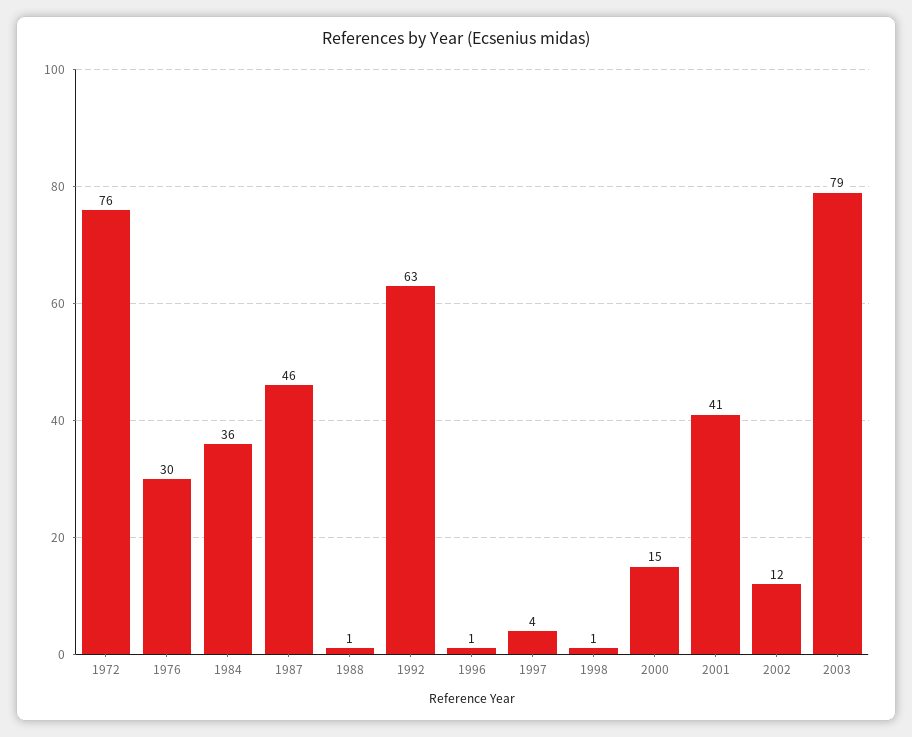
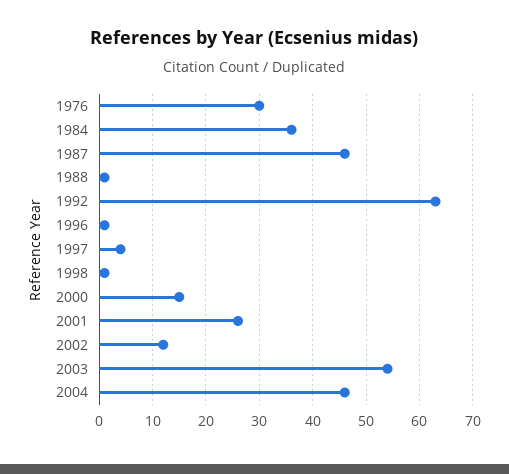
1972: 76 -> none
2001: 41 -> 25
2003: 79 -> 55
2004: none -> 45

